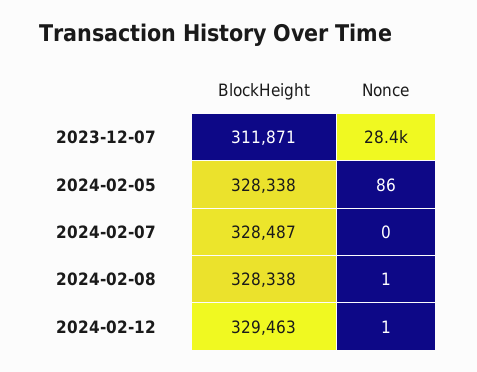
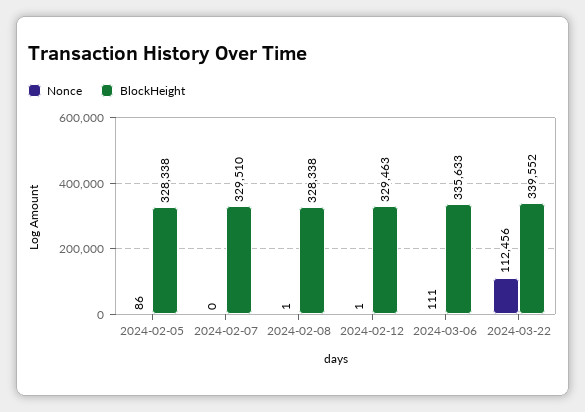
BlockHeight, 2023-12-07: 311871 -> none
Nonce, 2023-12-07: 28400 -> none
BlockHeight, 2024-02-07: 328487 -> 329510
Nonce, 2024-03-06: none -> 111
BlockHeight, 2024-03-06: none -> 335633
Nonce, 2024-03-22: none -> 112456
BlockHeight, 2024-03-22: none -> 339552

